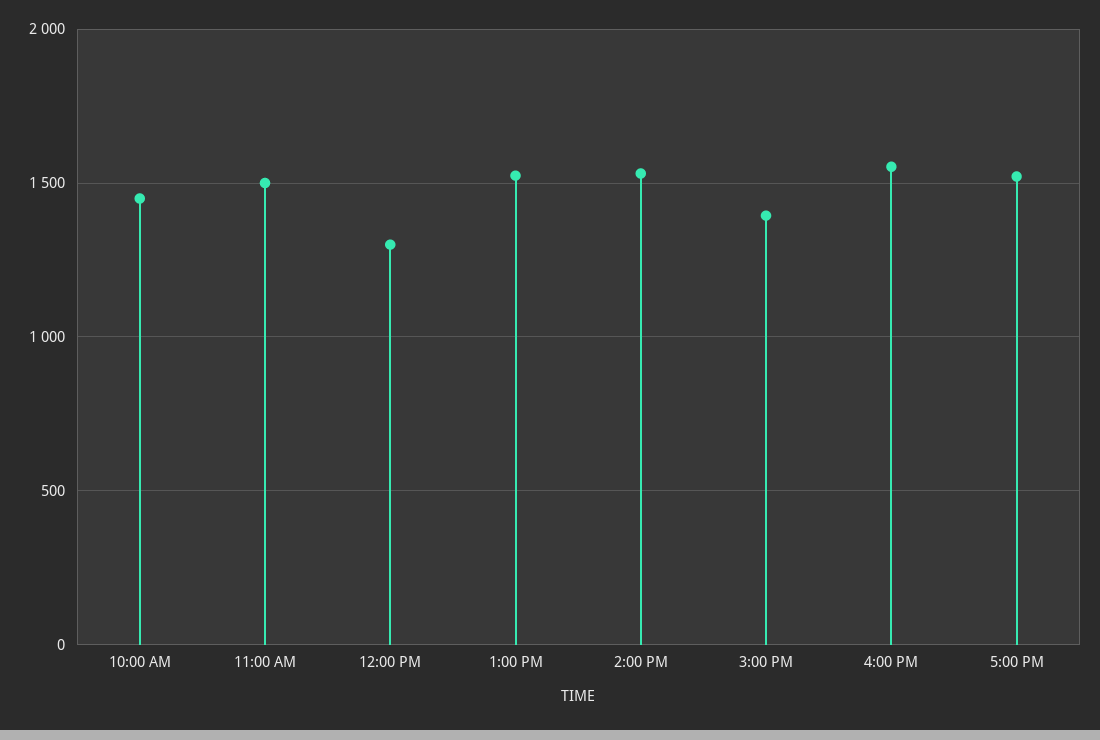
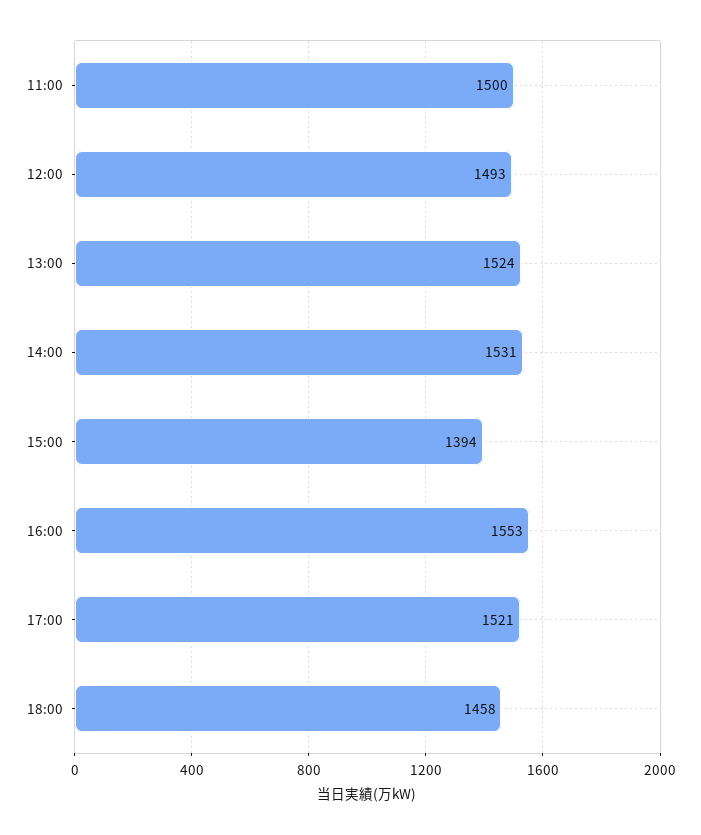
10:00 AM: 1450 -> none
12:00 PM: 1300 -> 1493
18:00: none -> 1458

